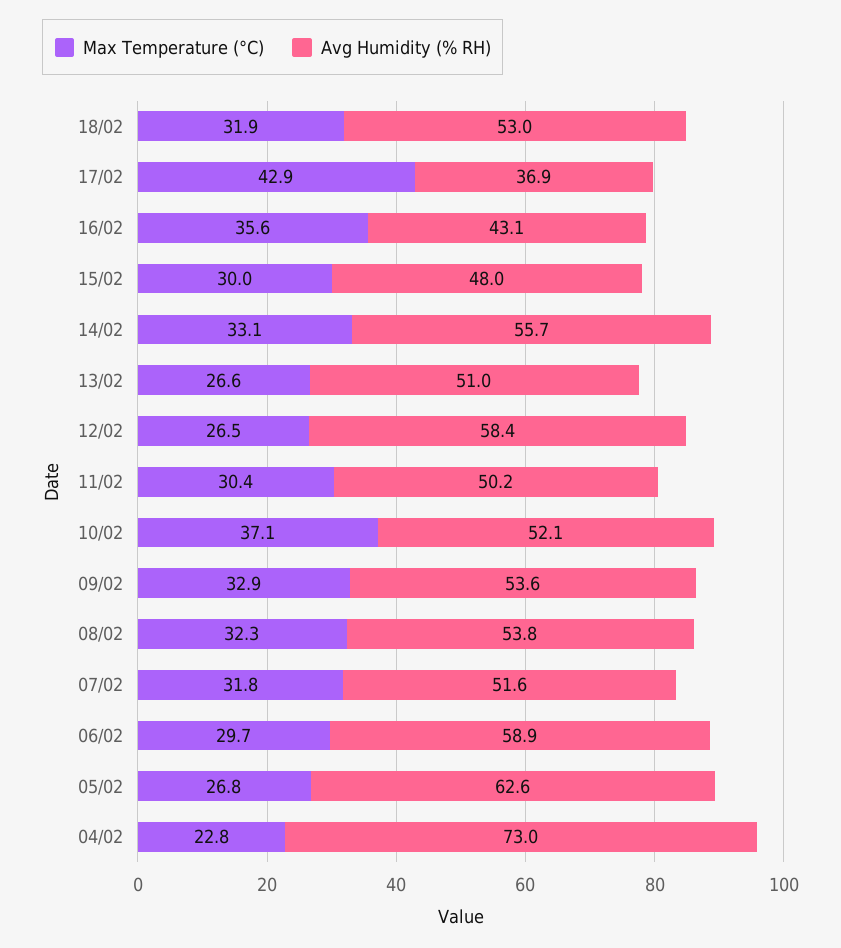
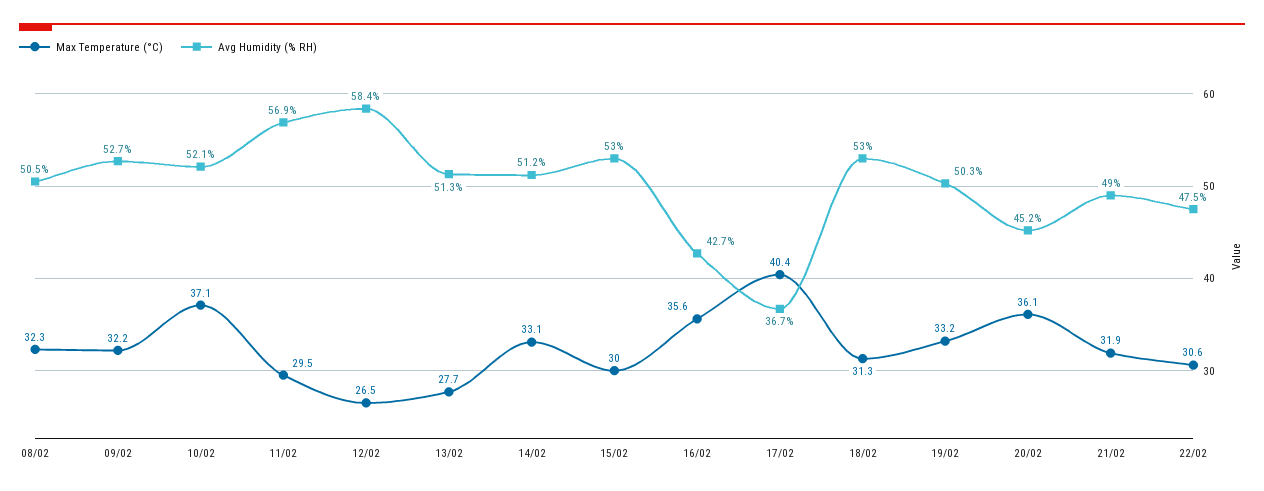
Max Temperature (°C), 18/02: 31.9 -> 31.3
Max Temperature (°C), 17/02: 42.9 -> 40.4
Avg Humidity (% RH), 17/02: 36.9 -> 36.7
Avg Humidity (% RH), 16/02: 43.1 -> 42.7
Avg Humidity (% RH), 15/02: 48 -> 53
Avg Humidity (% RH), 14/02: 55.7 -> 51.2
Max Temperature (°C), 13/02: 26.6 -> 27.7
Avg Humidity (% RH), 13/02: 51 -> 51.3
Max Temperature (°C), 11/02: 30.4 -> 29.5
Avg Humidity (% RH), 11/02: 50.2 -> 56.9
Max Temperature (°C), 09/02: 32.9 -> 32.2
Avg Humidity (% RH), 09/02: 53.6 -> 52.7
Avg Humidity (% RH), 08/02: 53.8 -> 50.5
Max Temperature (°C), 07/02: 31.8 -> none
Avg Humidity (% RH), 07/02: 51.6 -> none
Max Temperature (°C), 06/02: 29.7 -> none
Avg Humidity (% RH), 06/02: 58.9 -> none
Max Temperature (°C), 05/02: 26.8 -> none
Avg Humidity (% RH), 05/02: 62.6 -> none
Max Temperature (°C), 04/02: 22.8 -> none
Avg Humidity (% RH), 04/02: 73 -> none
Max Temperature (°C), 19/02: none -> 33.2
Avg Humidity (% RH), 19/02: none -> 50.3
Max Temperature (°C), 20/02: none -> 36.1
Avg Humidity (% RH), 20/02: none -> 45.2
Max Temperature (°C), 21/02: none -> 31.9
Avg Humidity (% RH), 21/02: none -> 49
Max Temperature (°C), 22/02: none -> 30.6
Avg Humidity (% RH), 22/02: none -> 47.5

